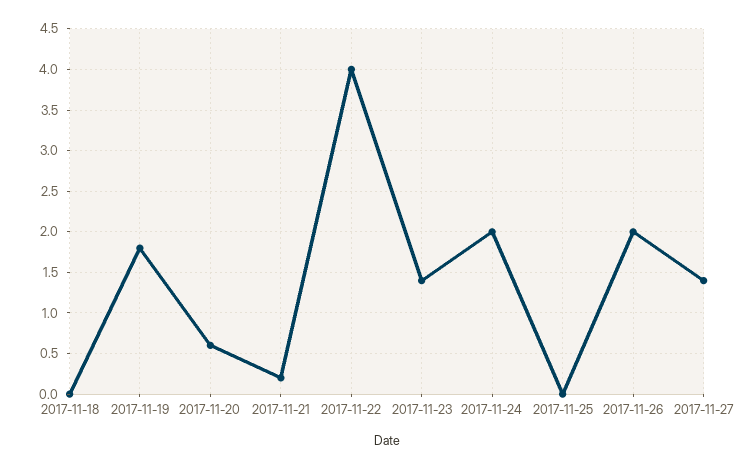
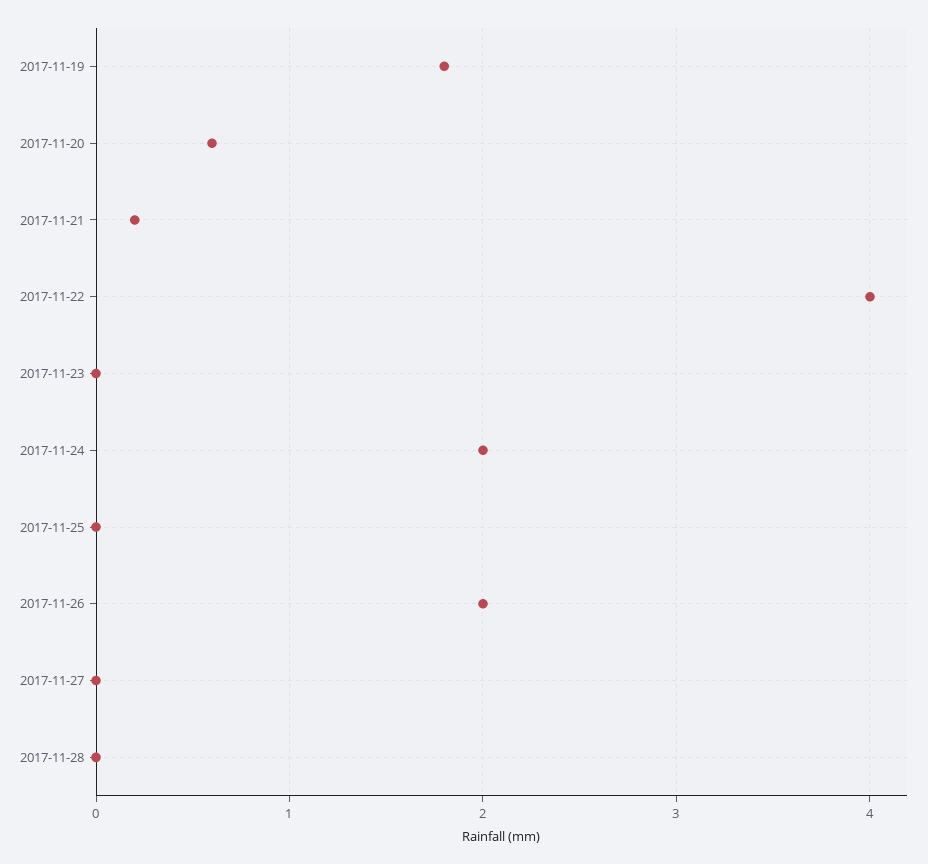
2017-11-18: 0 -> none
2017-11-23: 1.4 -> 0
2017-11-27: 1.4 -> 0
2017-11-28: none -> 0

